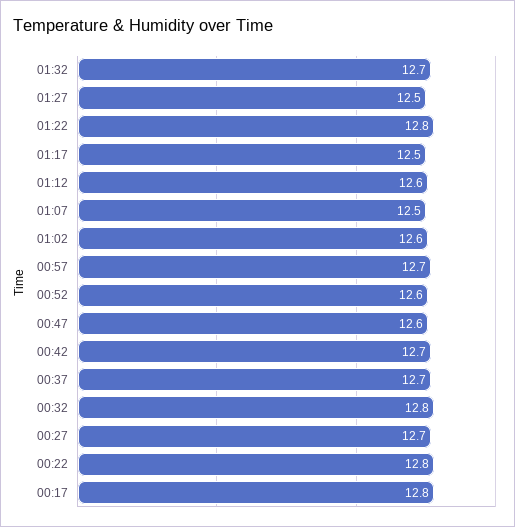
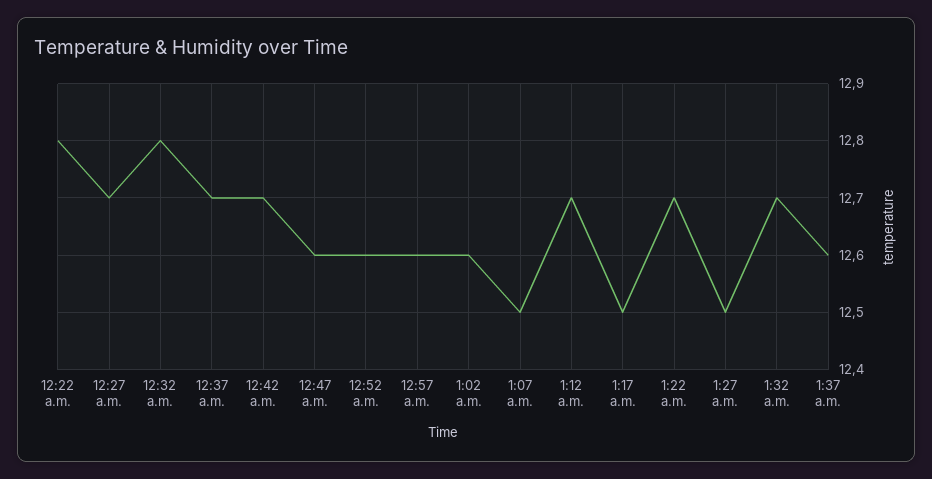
01:22: 12.8 -> 12.7
01:12: 12.6 -> 12.7
00:57: 12.7 -> 12.6
00:17: 12.8 -> none
1:37 a.m.: none -> 12.6

